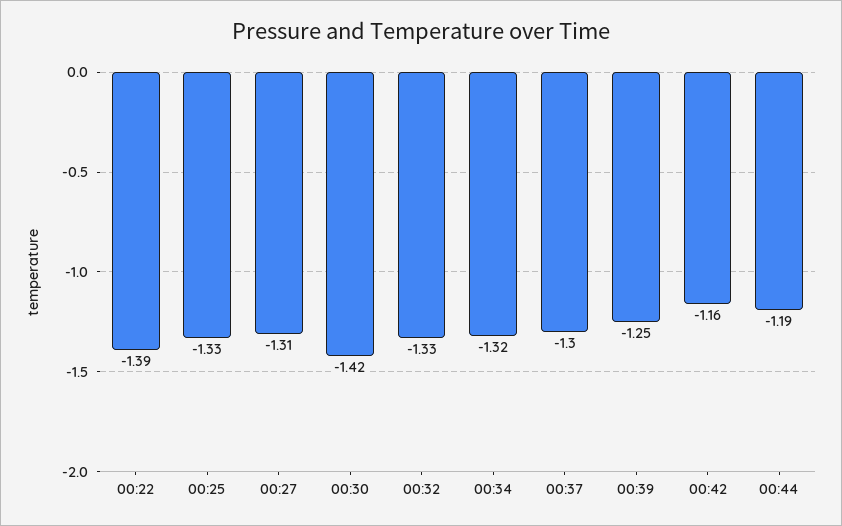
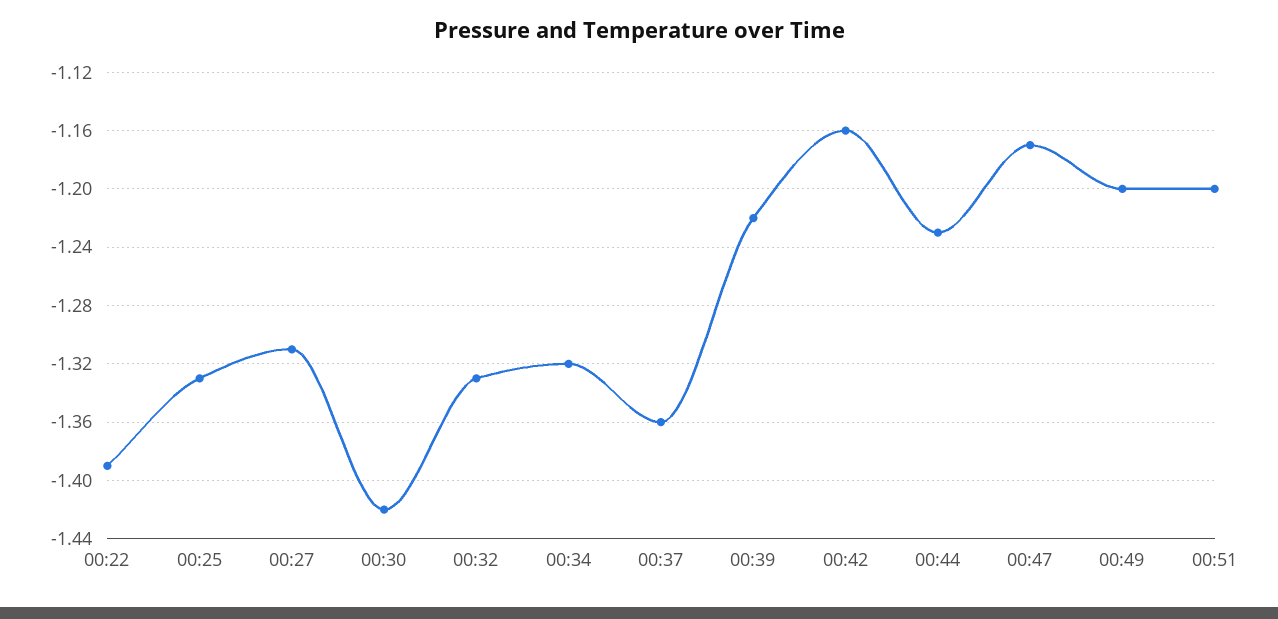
00:37: -1.3 -> -1.36
00:39: -1.25 -> -1.22
00:44: -1.19 -> -1.23
00:47: none -> -1.17
00:49: none -> -1.2
00:51: none -> -1.2

